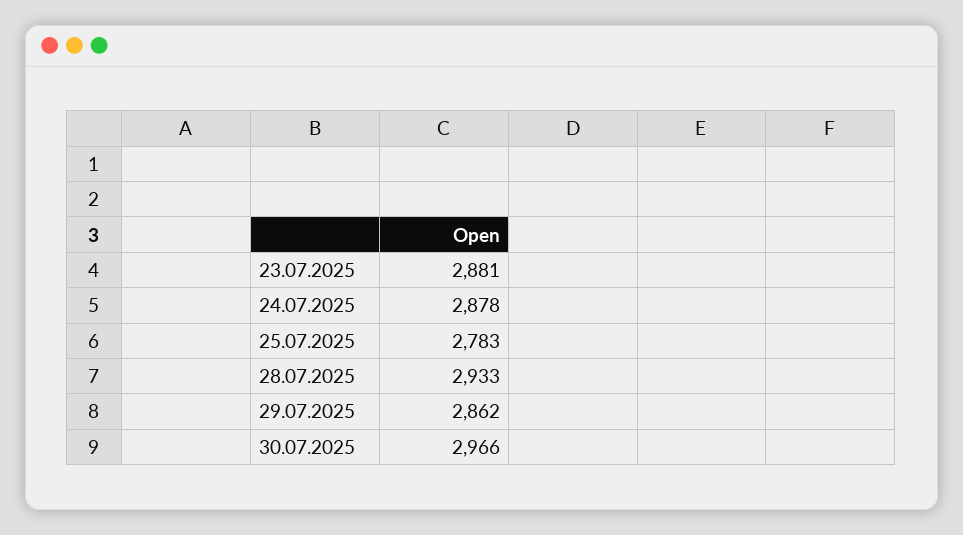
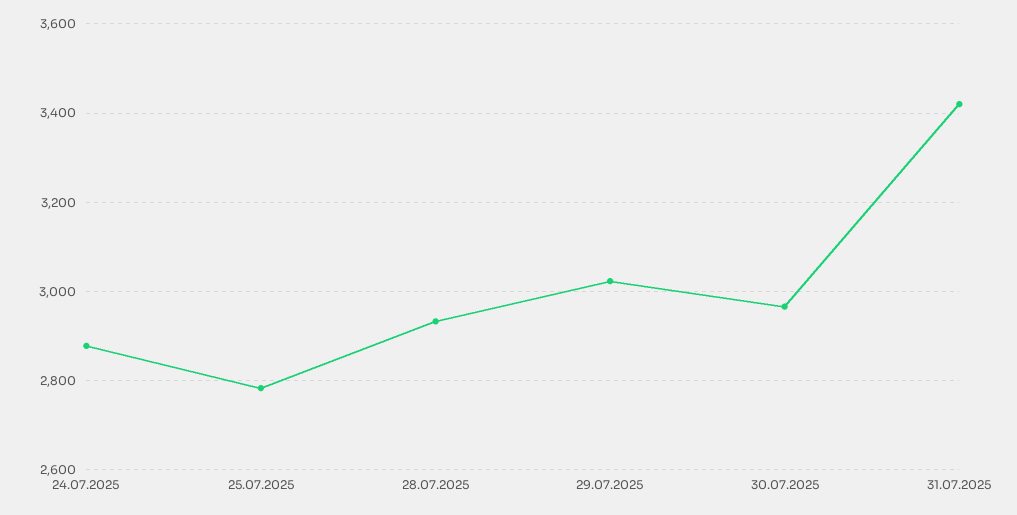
23.07.2025: 2881 -> none
29.07.2025: 2862 -> 3020
31.07.2025: none -> 3420

